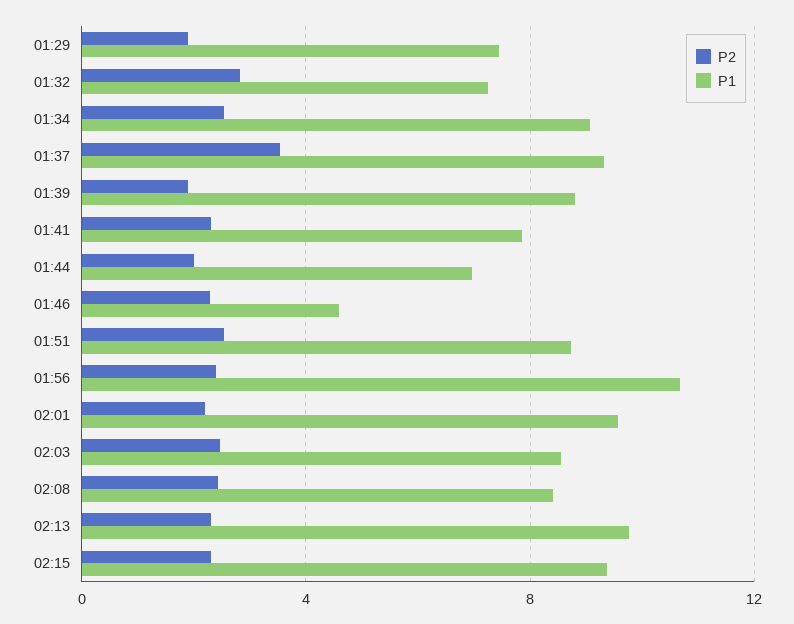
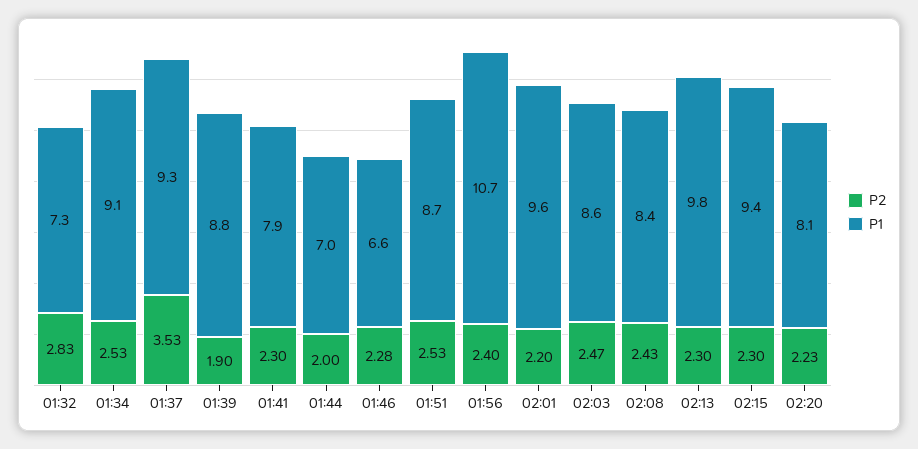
P2, 01:29: 2 -> none
P1, 01:29: 7.5 -> none
P1, 01:46: 4.5 -> 6.6
P2, 02:20: none -> 2.23
P1, 02:20: none -> 8.1

